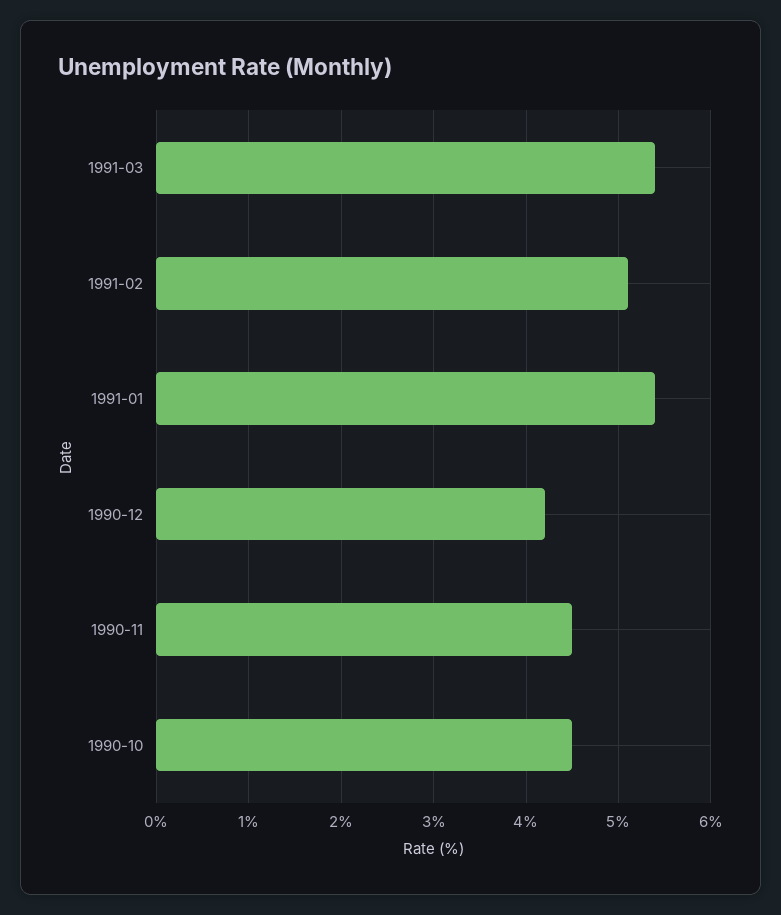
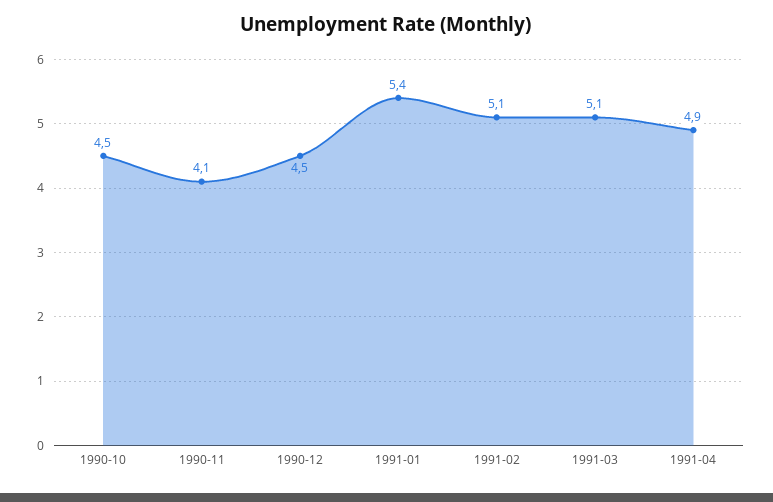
1991-03: 5.4 -> 5.1
1990-12: 4.2 -> 4.5
1990-11: 4.5 -> 4.1
1991-04: none -> 4.9

